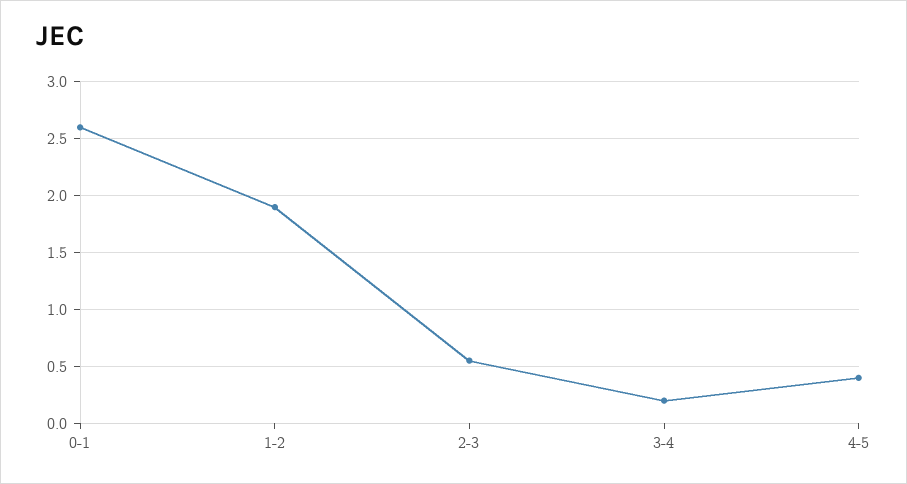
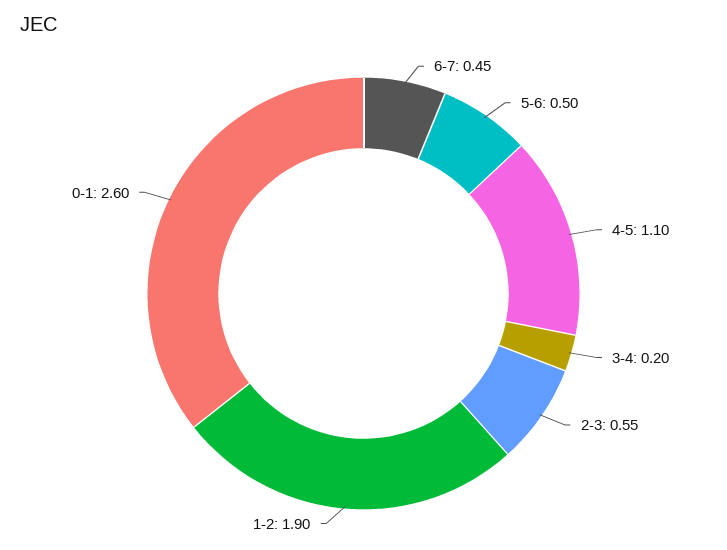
4-5: 0.4 -> 1.1
6-7: none -> 0.45
5-6: none -> 0.5

